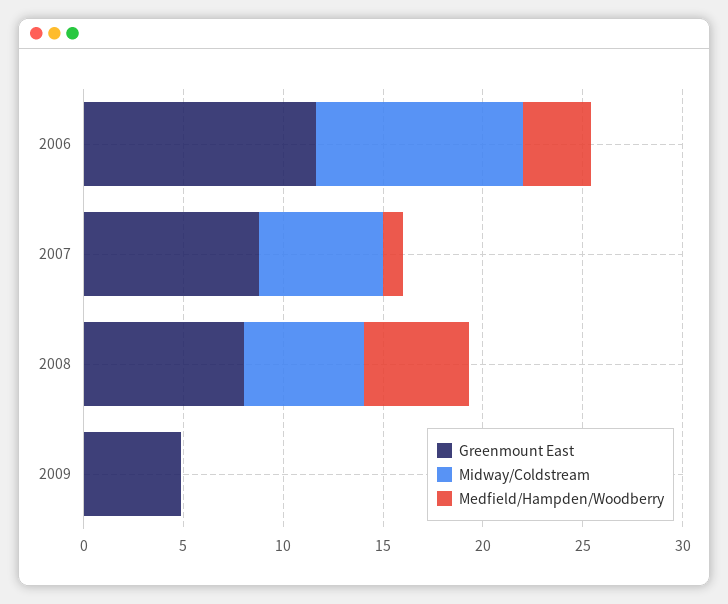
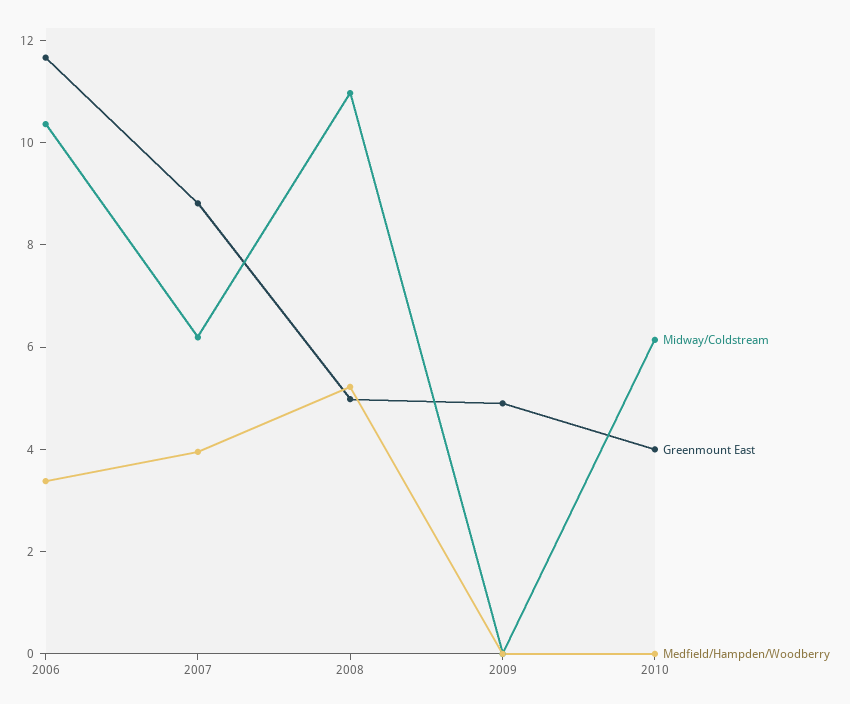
Medfield/Hampden/Woodberry, 2007: 1 -> 4
Greenmount East, 2008: 8 -> 5
Midway/Coldstream, 2008: 6 -> 11
Midway/Coldstream, 2010: none -> 6
Greenmount East, 2010: none -> 4
Medfield/Hampden/Woodberry, 2010: none -> 0

